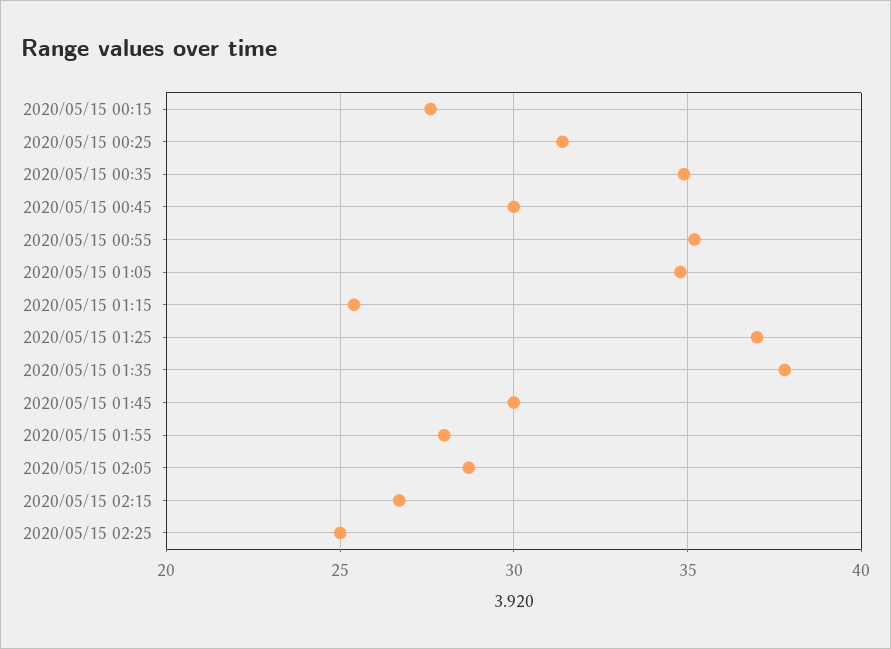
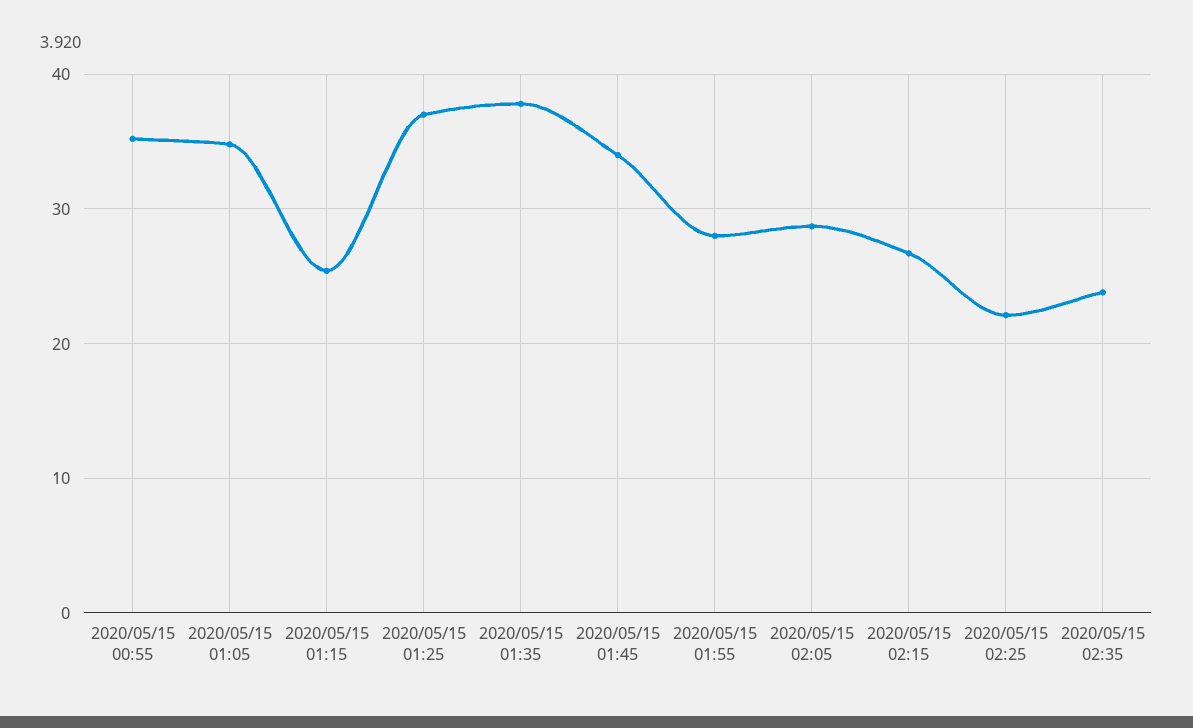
2020/05/15 00:15: 27.5 -> none
2020/05/15 00:25: 31.5 -> none
2020/05/15 00:35: 35 -> none
2020/05/15 00:45: 30 -> none
2020/05/15 01:45: 30 -> 34
2020/05/15 02:25: 25 -> 22
2020/05/15 02:35: none -> 24

